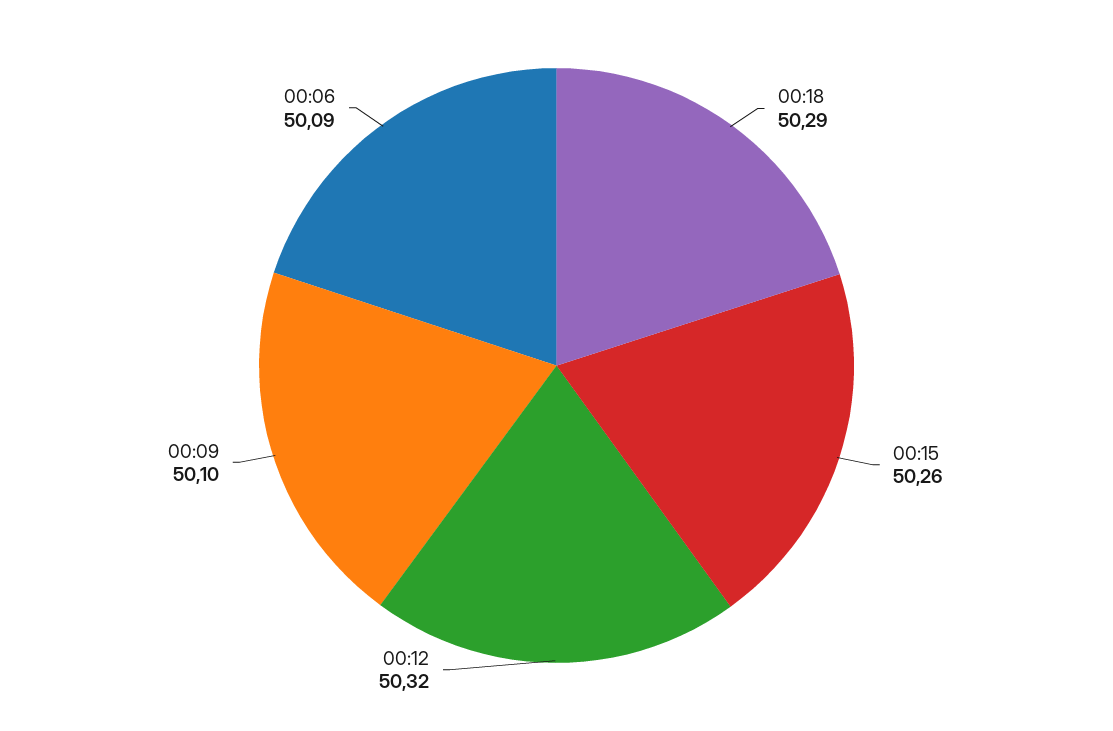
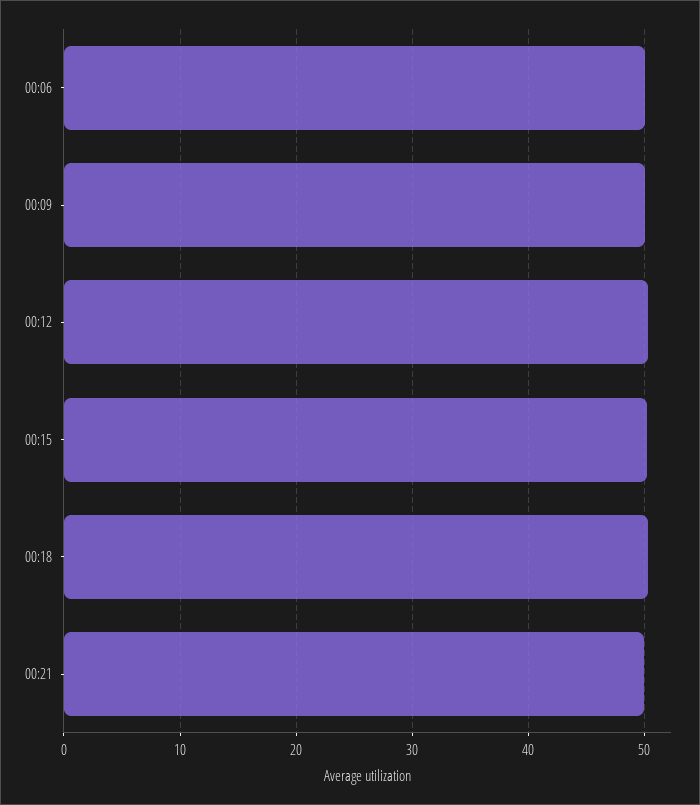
00:21: none -> 50

